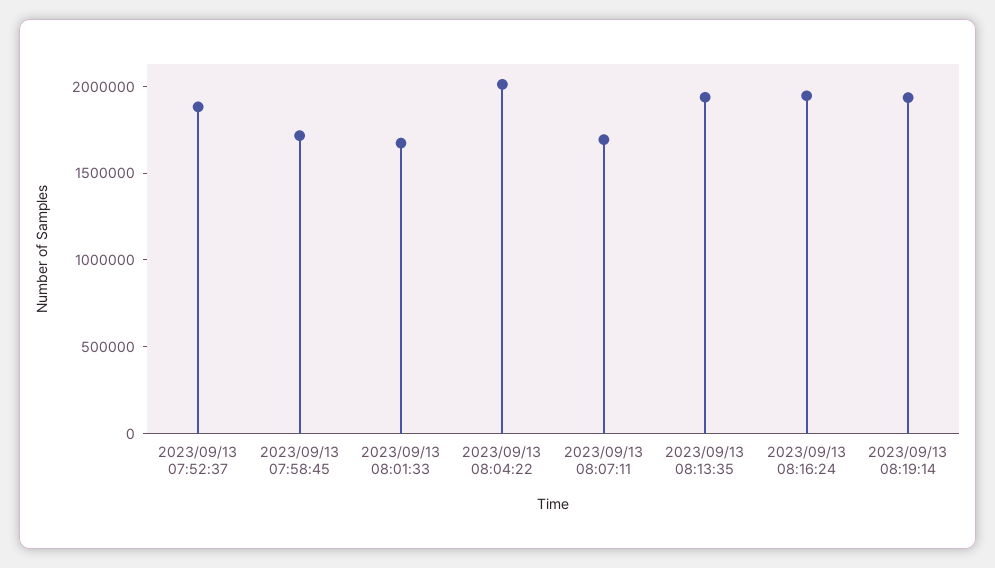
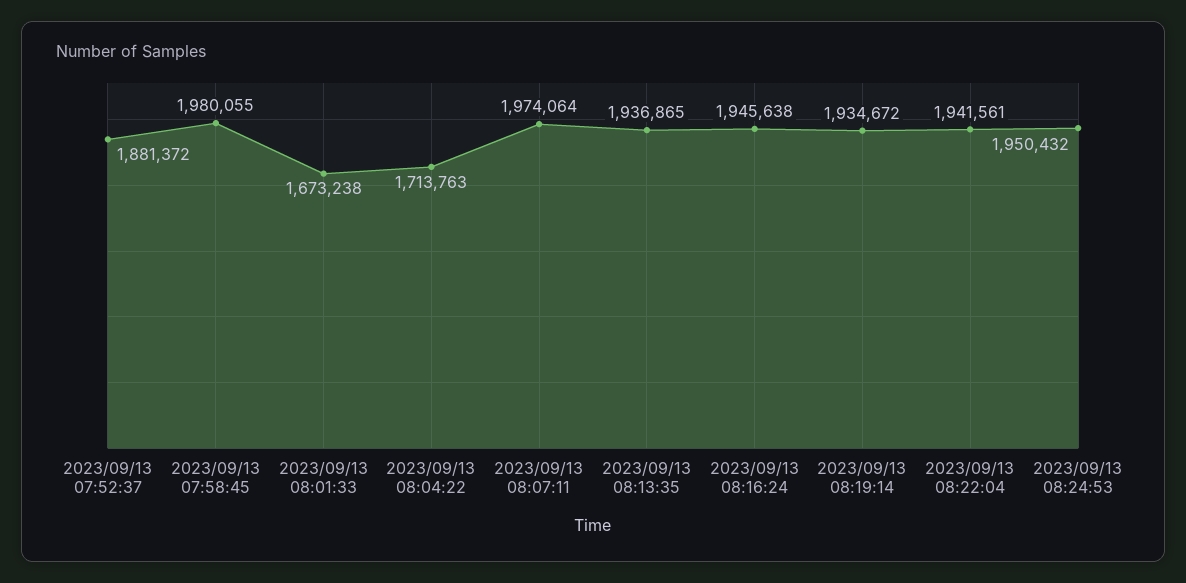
2023/09/13 07:58:45: 1700000 -> 1980055
2023/09/13 08:04:22: 2000000 -> 1713763
2023/09/13 08:07:11: 1700000 -> 1974064
2023/09/13 08:22:04: none -> 1941561
2023/09/13 08:24:53: none -> 1950432

